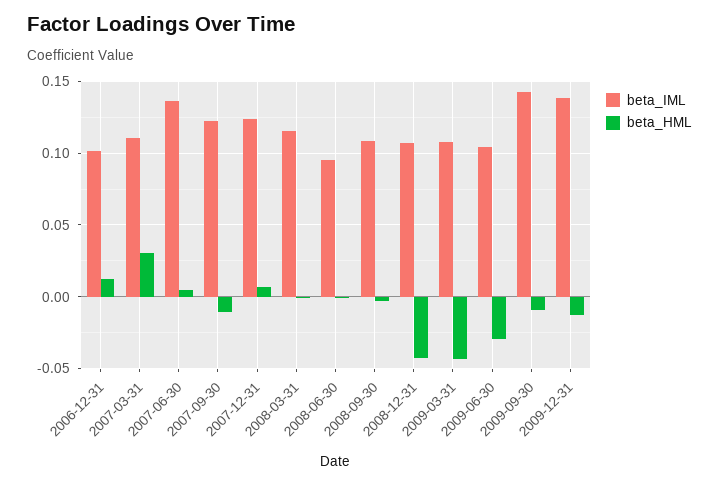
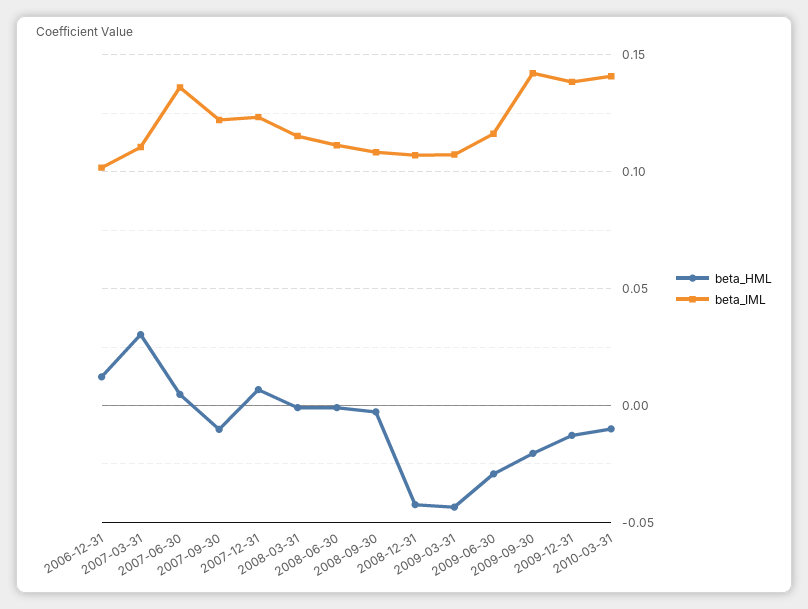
beta_IML, 2008-06-30: 0.095 -> 0.11
beta_IML, 2009-06-30: 0.105 -> 0.115
beta_HML, 2009-09-30: -0.01 -> -0.02
beta_HML, 2010-03-31: none -> -0.01
beta_IML, 2010-03-31: none -> 0.14

